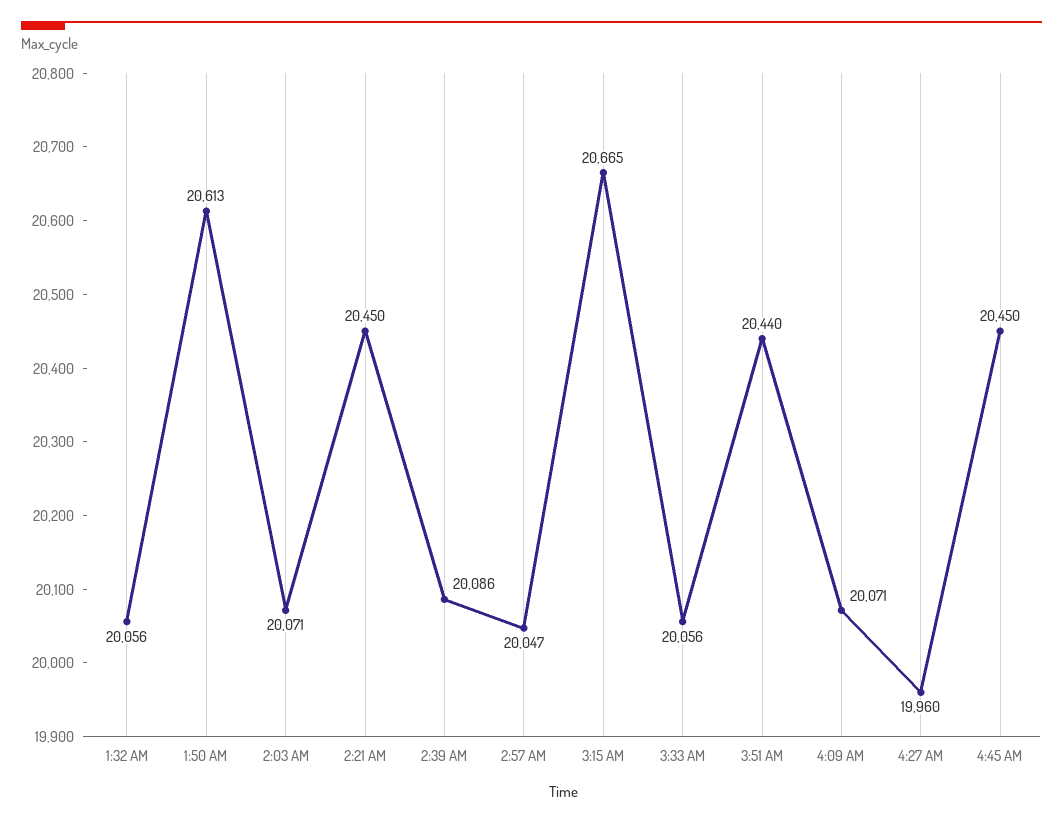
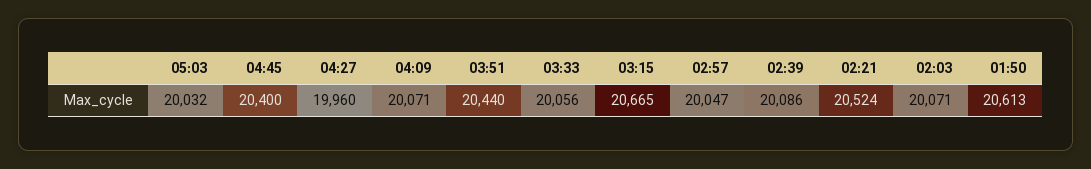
1:32 AM: 20056 -> none
2:21 AM: 20450 -> 20524
4:45 AM: 20450 -> 20400
05:03: none -> 20032

